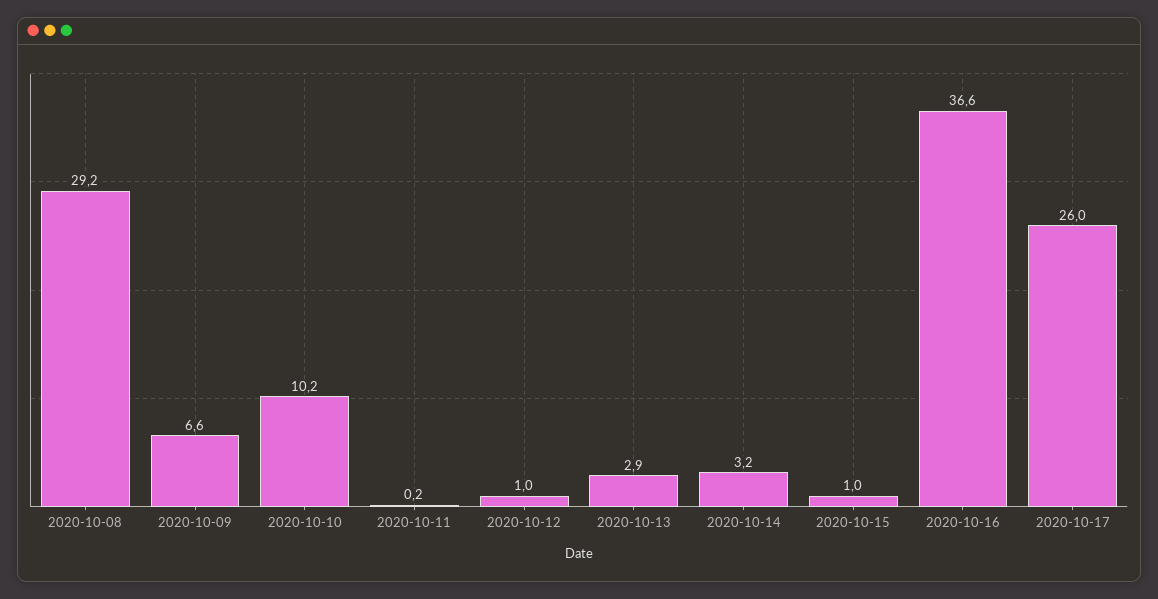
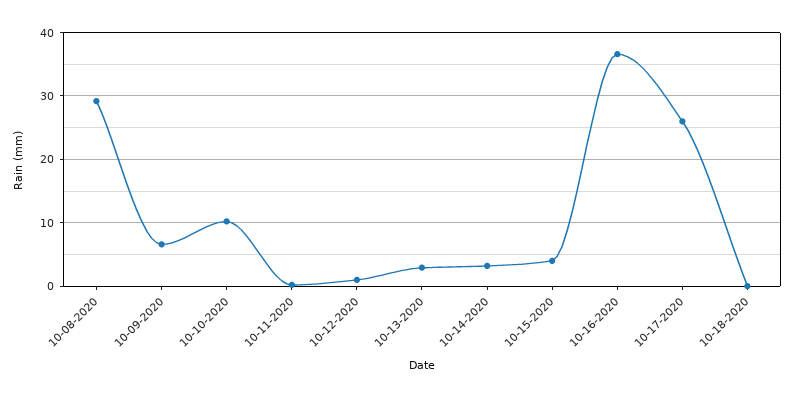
2020-10-15: 1 -> 4
10-18-2020: none -> 0

